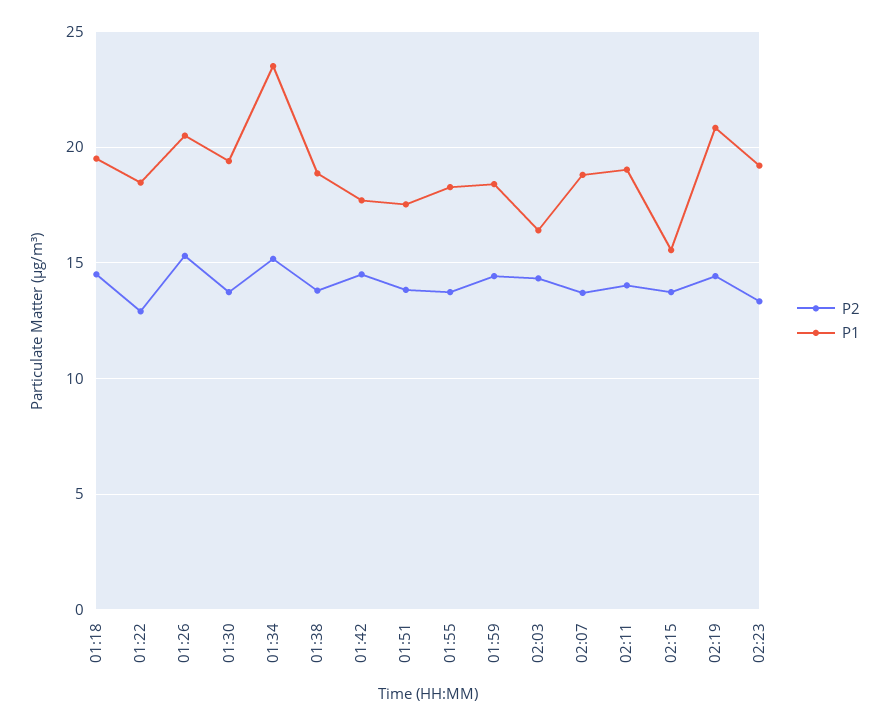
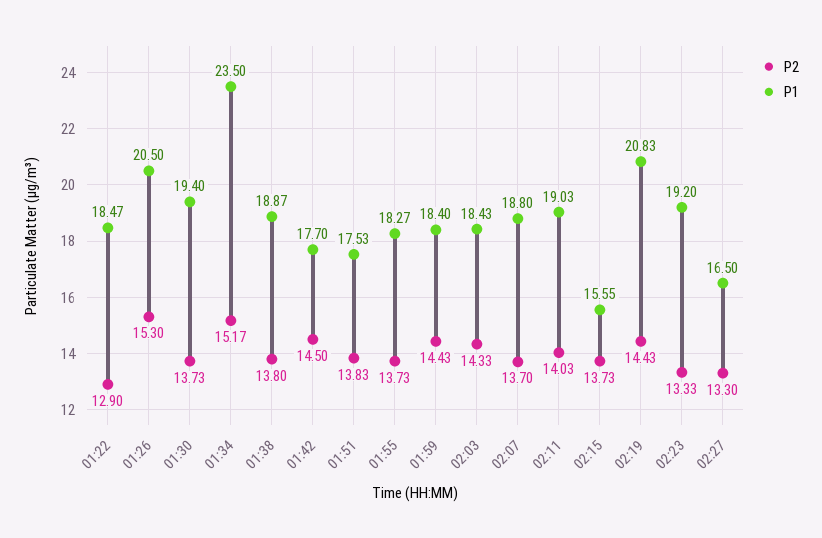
P2, 01:18: 14.5 -> none
P1, 01:18: 19.5 -> none
P1, 02:03: 16.5 -> 18.43
P2, 02:27: none -> 13.3
P1, 02:27: none -> 16.5

